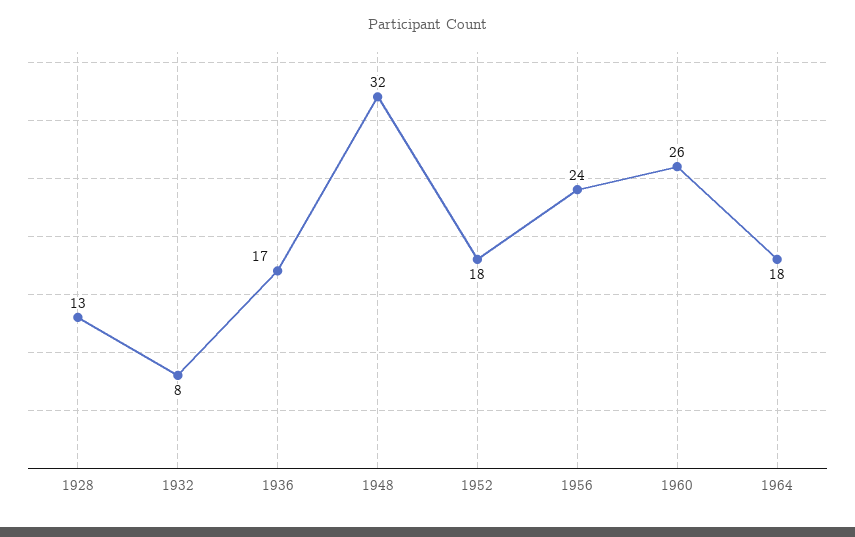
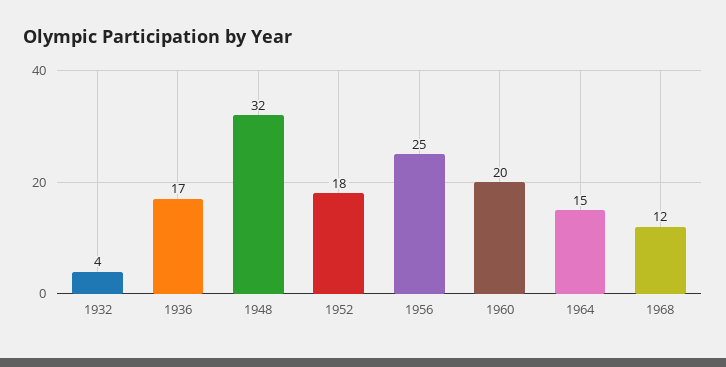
1928: 13 -> none
1932: 8 -> 4
1956: 24 -> 25
1960: 26 -> 20
1964: 18 -> 15
1968: none -> 12

